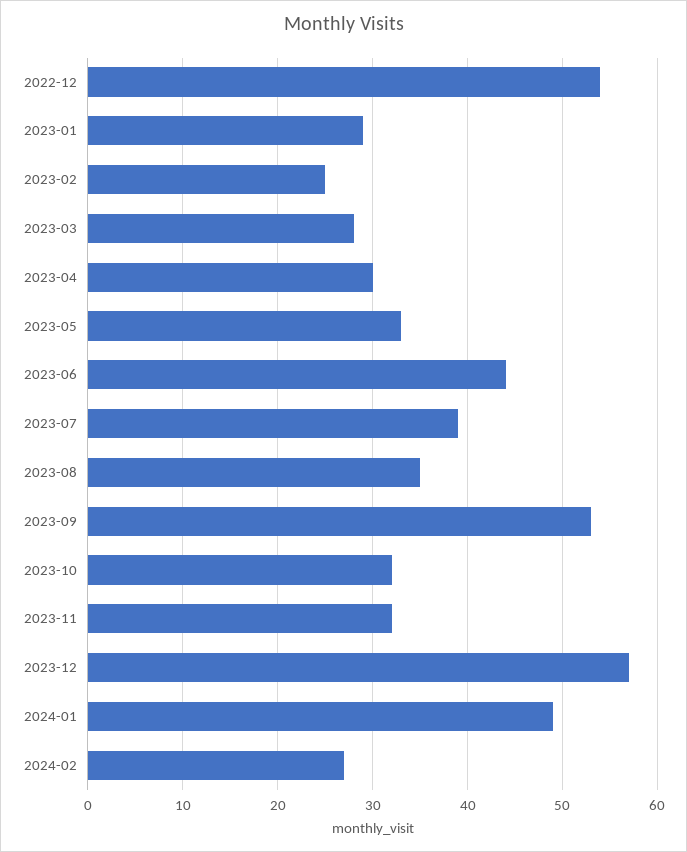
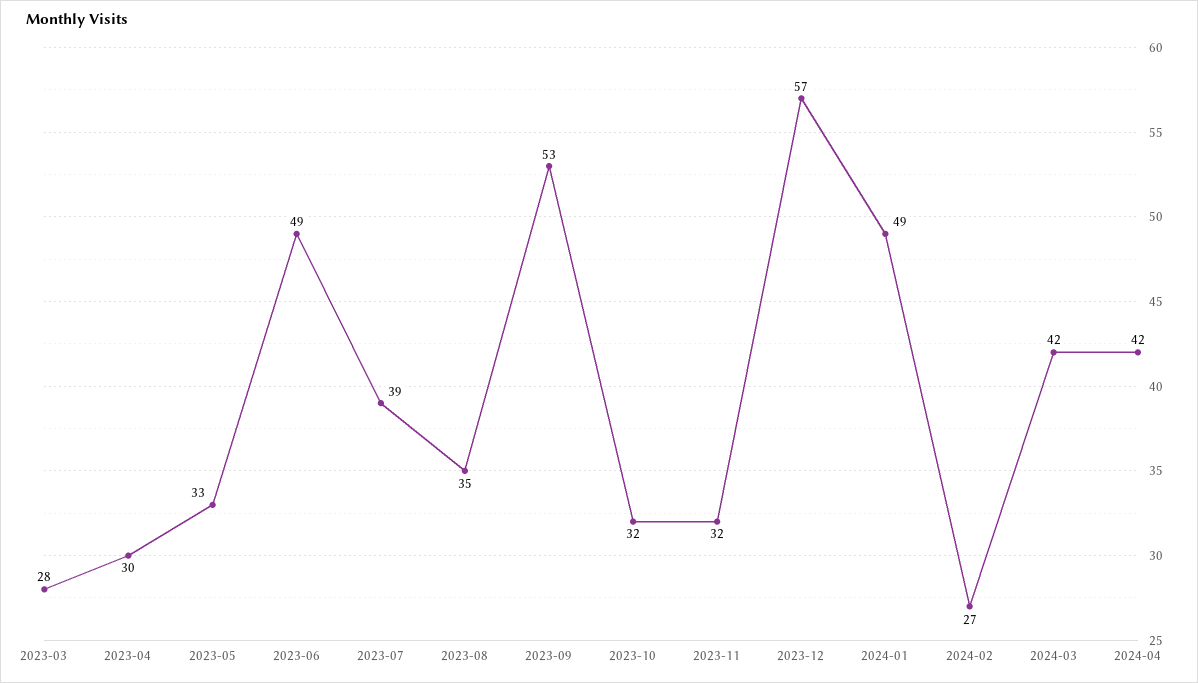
2022-12: 54 -> none
2023-01: 29 -> none
2023-02: 25 -> none
2023-06: 44 -> 49
2024-03: none -> 42
2024-04: none -> 42

